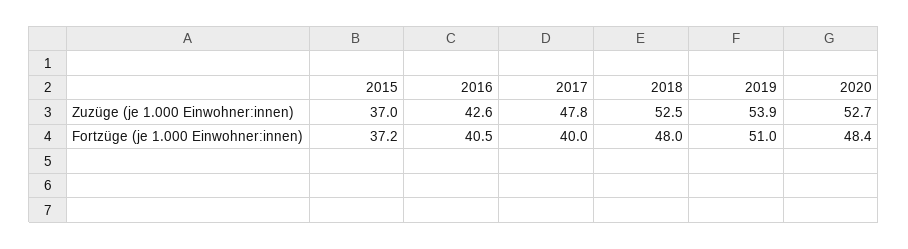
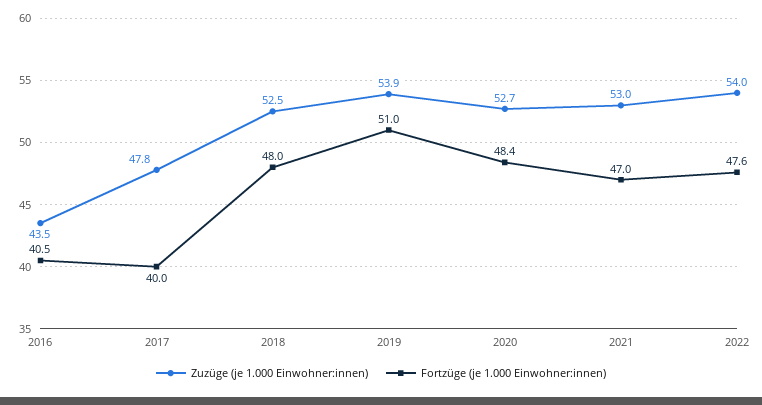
Zuzüge (je 1.000 Einwohner:innen), 2015: 37 -> none
Zuzüge (je 1.000 Einwohner:innen), 2016: 42.6 -> 43.5
Fortzüge (je 1.000 Einwohner:innen), 2015: 37.2 -> none
Zuzüge (je 1.000 Einwohner:innen), 2021: none -> 53
Fortzüge (je 1.000 Einwohner:innen), 2021: none -> 47
Zuzüge (je 1.000 Einwohner:innen), 2022: none -> 54
Fortzüge (je 1.000 Einwohner:innen), 2022: none -> 47.6

